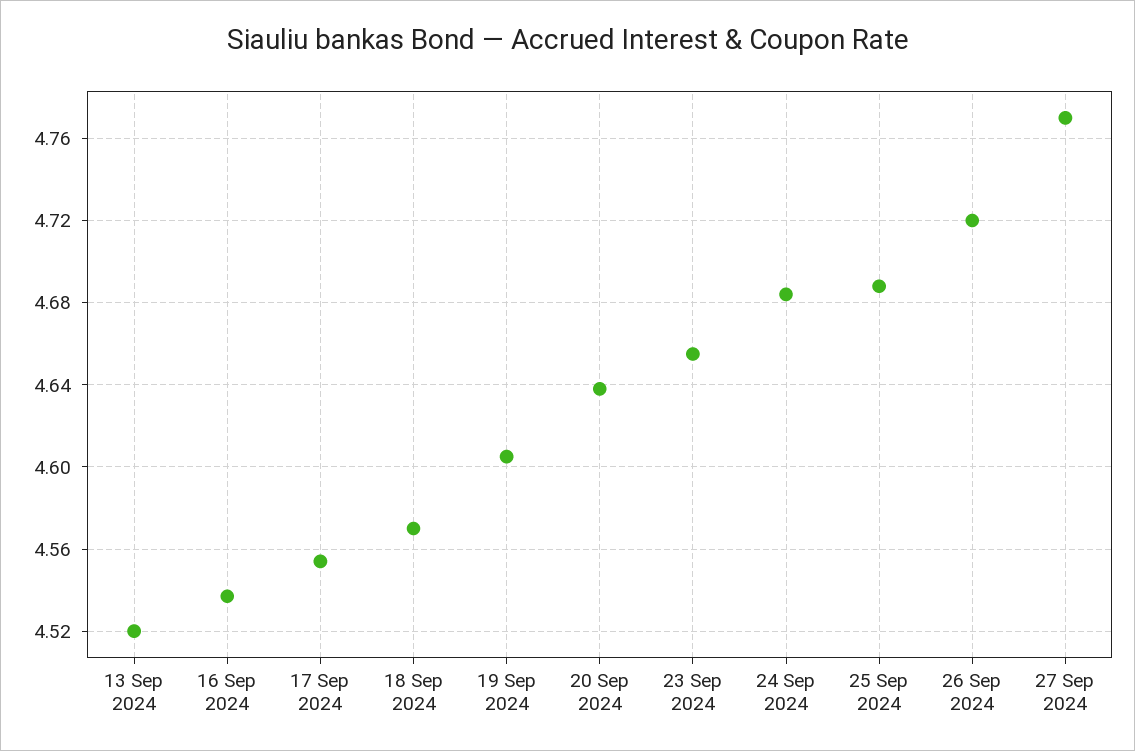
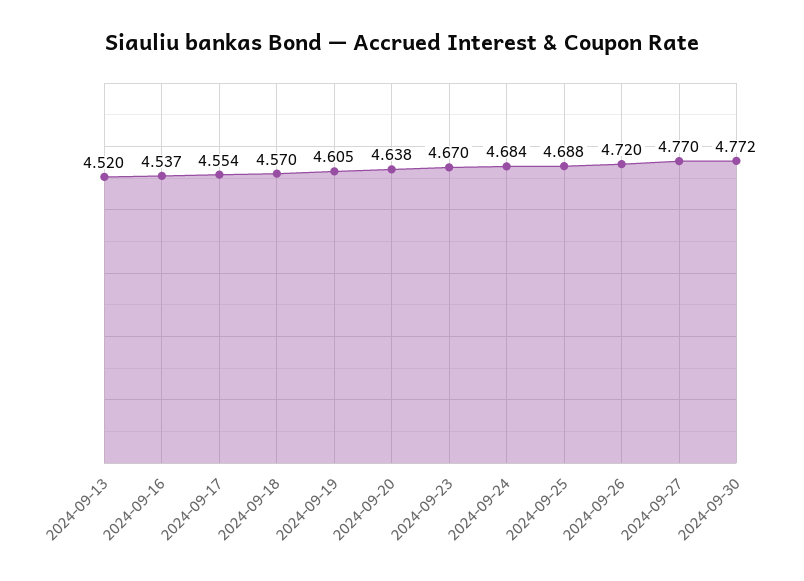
23 Sep 2024: 4.655 -> 4.67
2024-09-30: none -> 4.772

